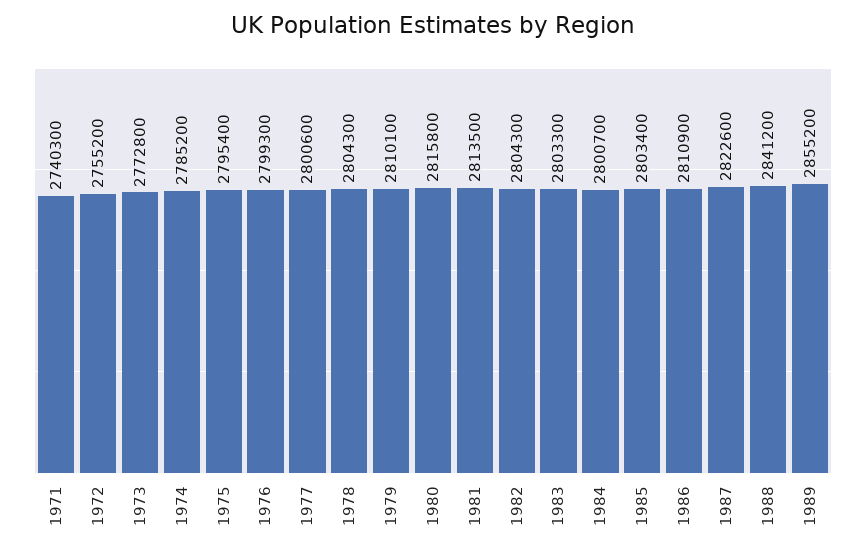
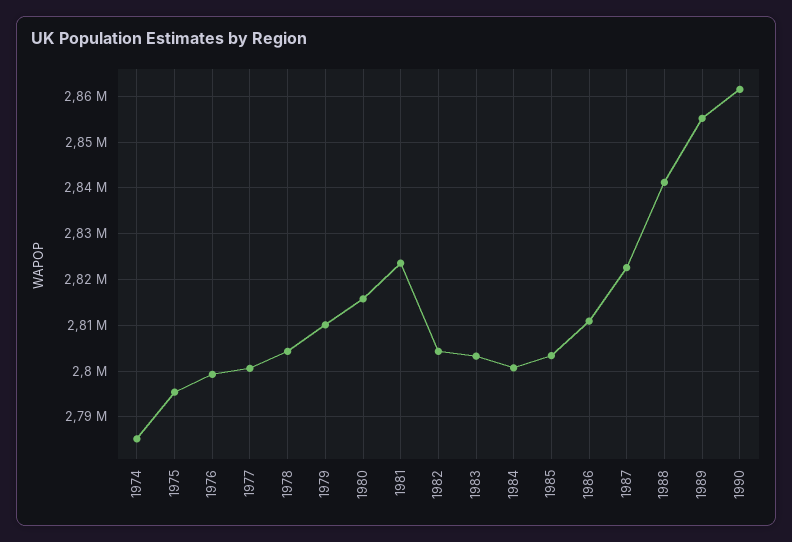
1971: 2740300 -> none
1972: 2755200 -> none
1973: 2772800 -> none
1981: 2813500 -> 2824000
1990: none -> 2862000

